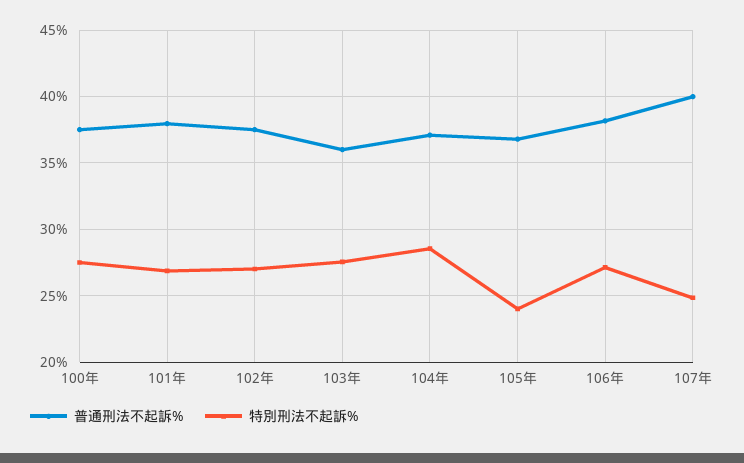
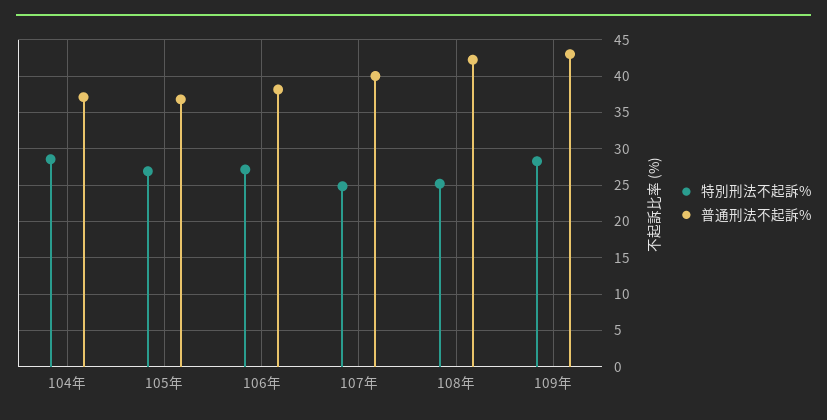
普通刑法不起訴%, 100年: 37.5 -> none
特別刑法不起訴%, 100年: 27.5 -> none
普通刑法不起訴%, 101年: 38 -> none
特別刑法不起訴%, 101年: 27 -> none
普通刑法不起訴%, 102年: 37.5 -> none
特別刑法不起訴%, 102年: 27 -> none
普通刑法不起訴%, 103年: 36 -> none
特別刑法不起訴%, 103年: 27.5 -> none
特別刑法不起訴%, 105年: 24 -> 27
特別刑法不起訴%, 108年: none -> 25
普通刑法不起訴%, 108年: none -> 42
特別刑法不起訴%, 109年: none -> 28
普通刑法不起訴%, 109年: none -> 43

